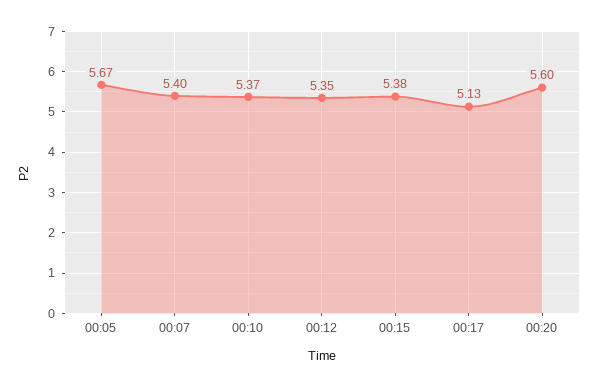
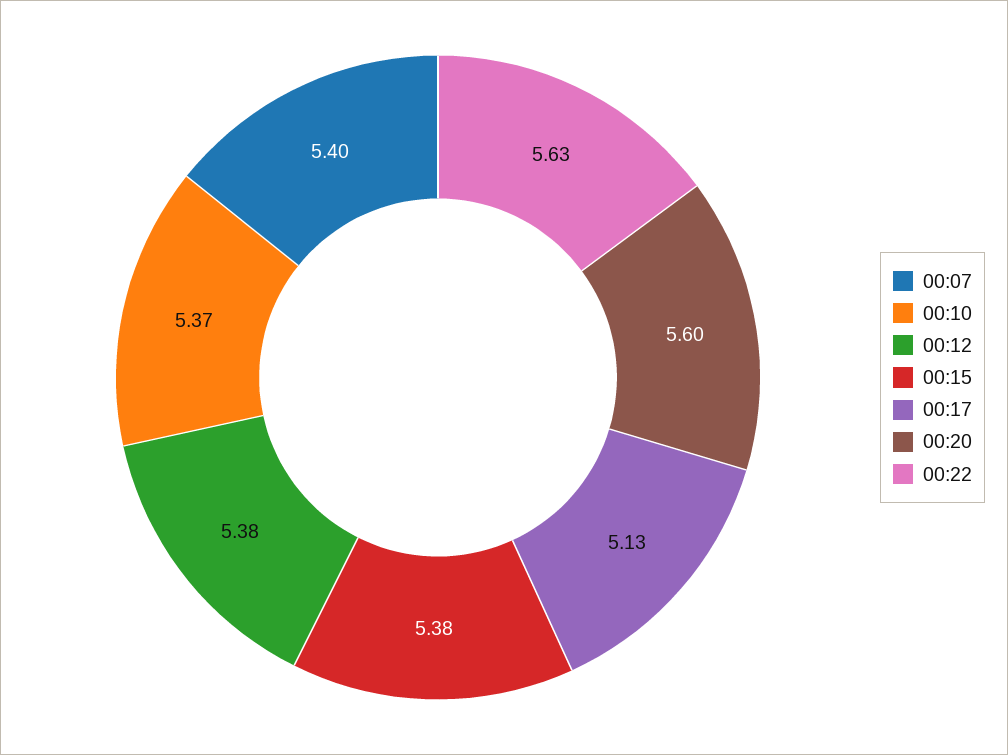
00:05: 5.67 -> none
00:12: 5.35 -> 5.38
00:22: none -> 5.63

